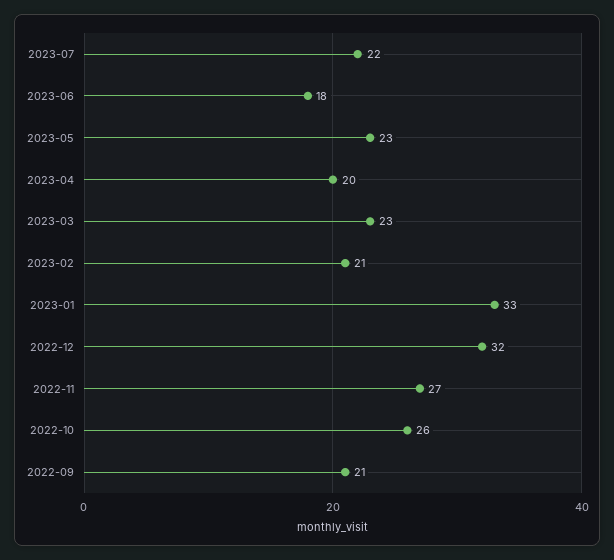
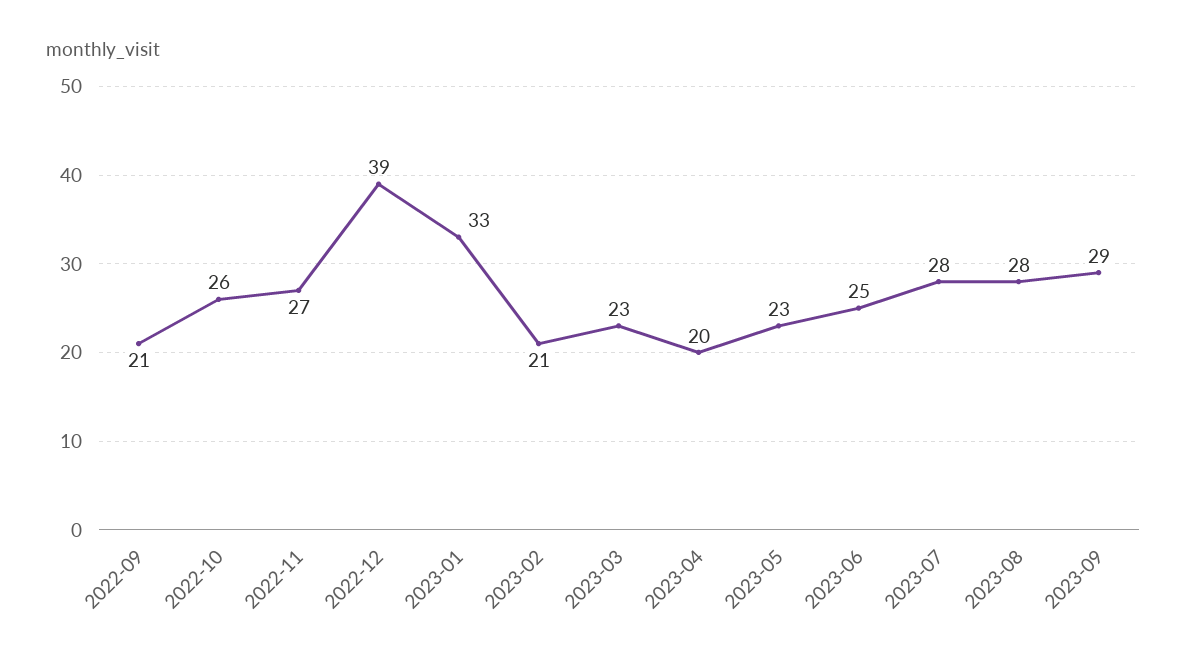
2023-07: 22 -> 28
2023-06: 18 -> 25
2022-12: 32 -> 39
2023-08: none -> 28
2023-09: none -> 29

